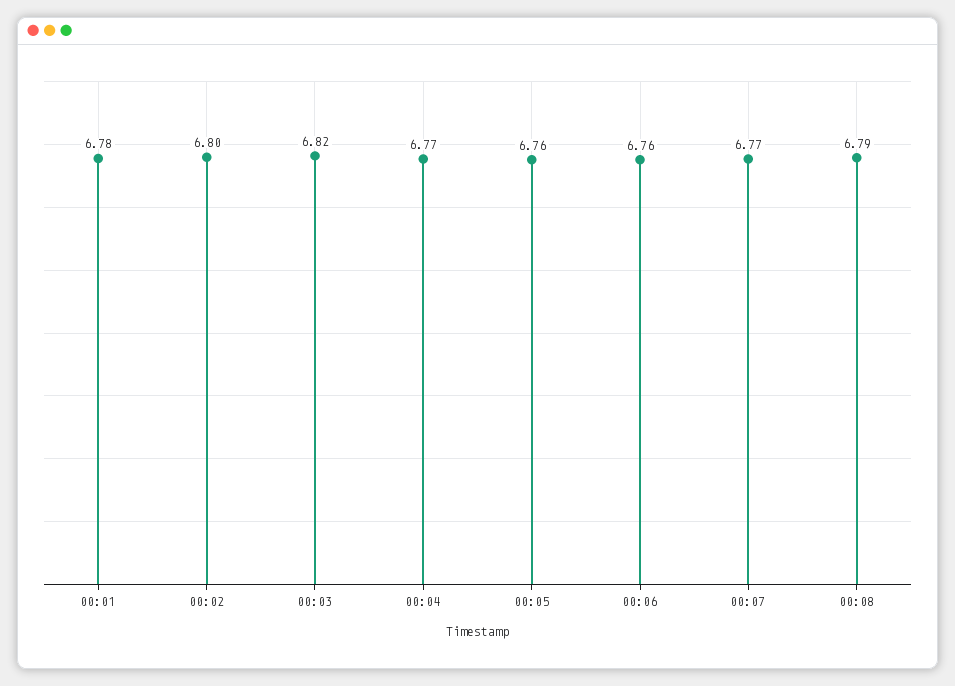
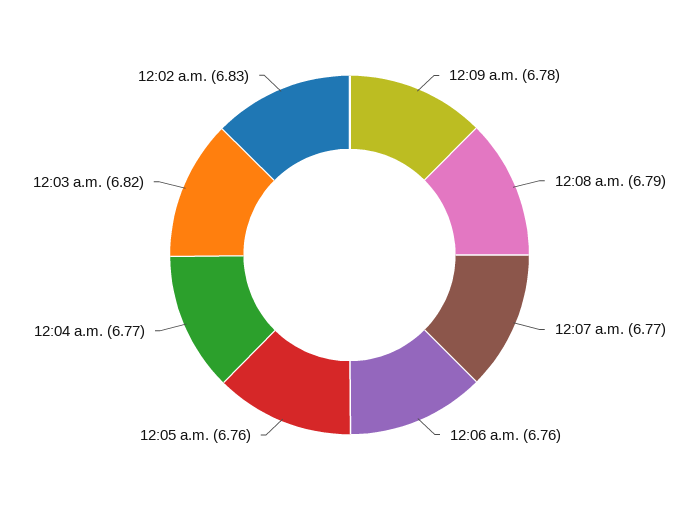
00:01: 6.78 -> none
00:02: 6.8 -> 6.83
12:09 a.m.: none -> 6.78

